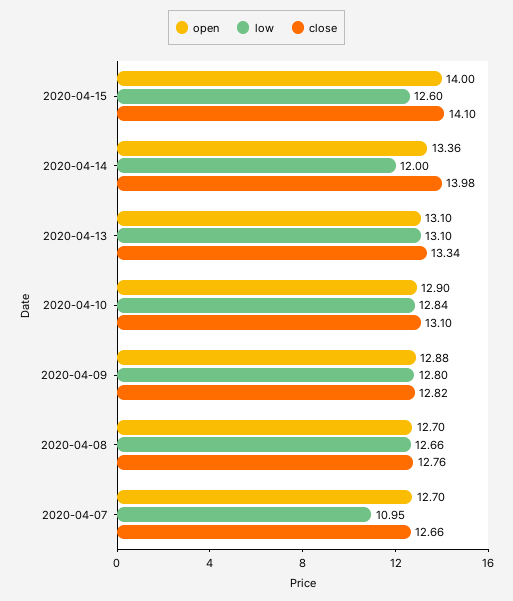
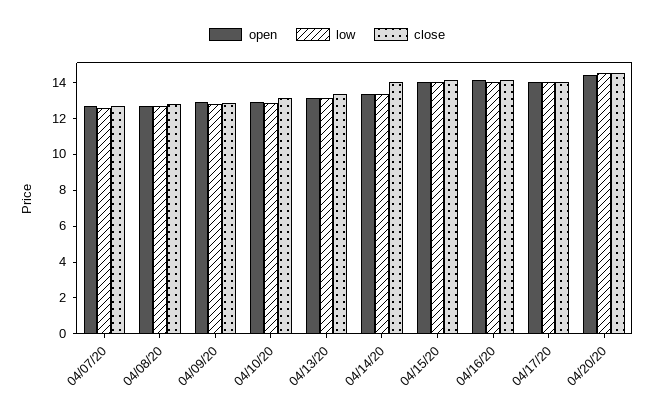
low, 2020-04-15: 12.6 -> 14
low, 2020-04-14: 12 -> 13.5
low, 2020-04-07: 10.95 -> 12.5
open, 04/16/20: none -> 14
low, 04/16/20: none -> 14
close, 04/16/20: none -> 14
open, 04/17/20: none -> 14
low, 04/17/20: none -> 14
close, 04/17/20: none -> 14
open, 04/20/20: none -> 14.5
low, 04/20/20: none -> 14.5
close, 04/20/20: none -> 14.5

